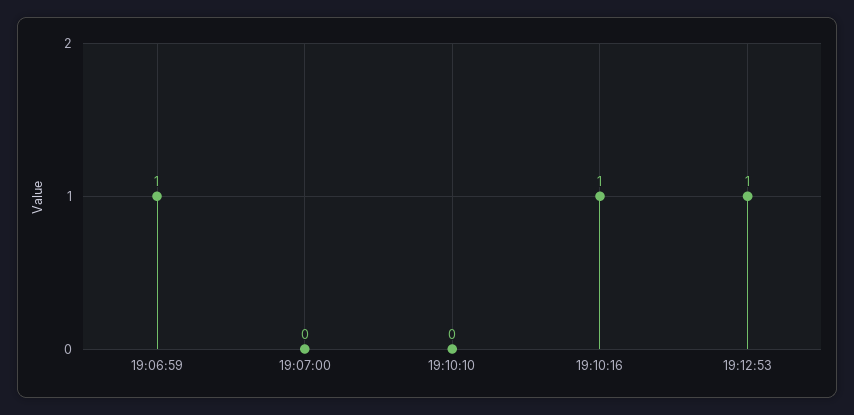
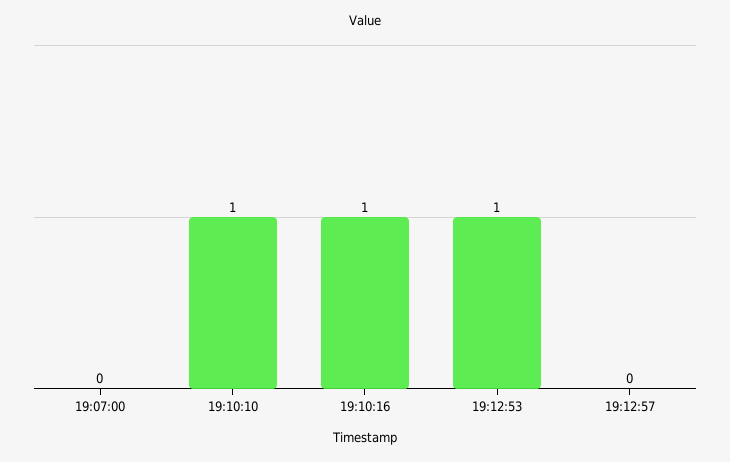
19:06:59: 1 -> none
19:10:10: 0 -> 1
19:12:57: none -> 0

